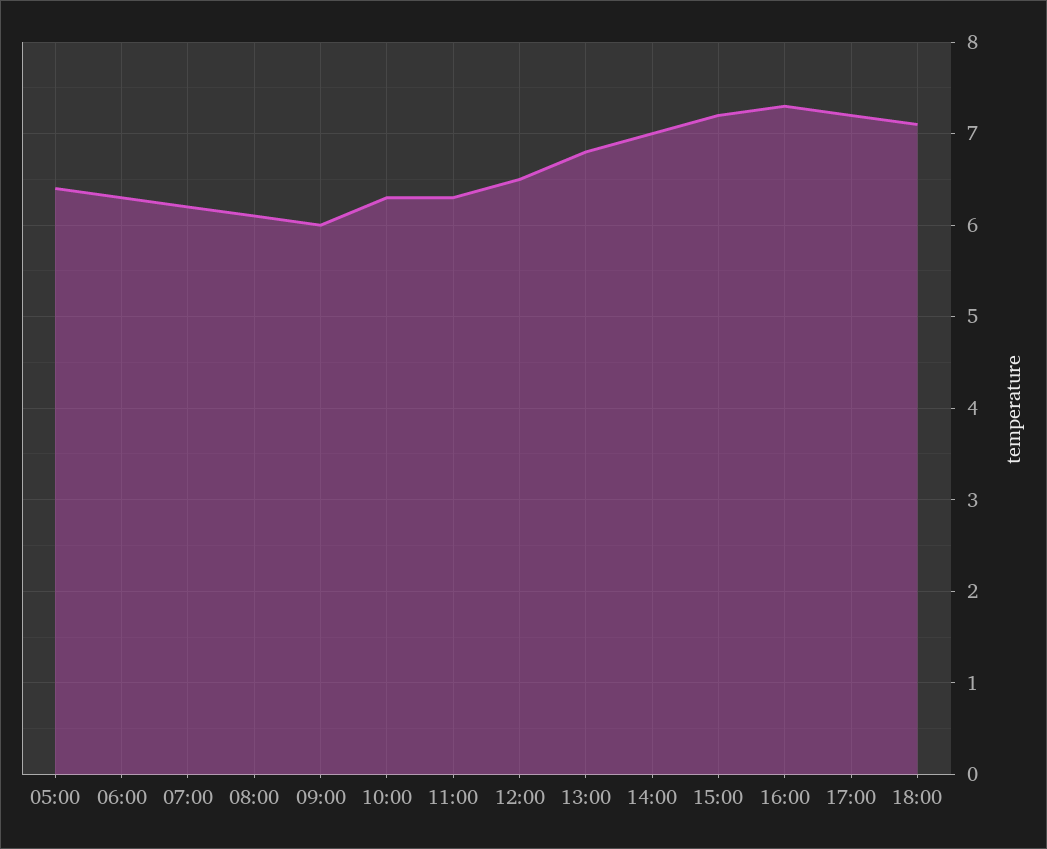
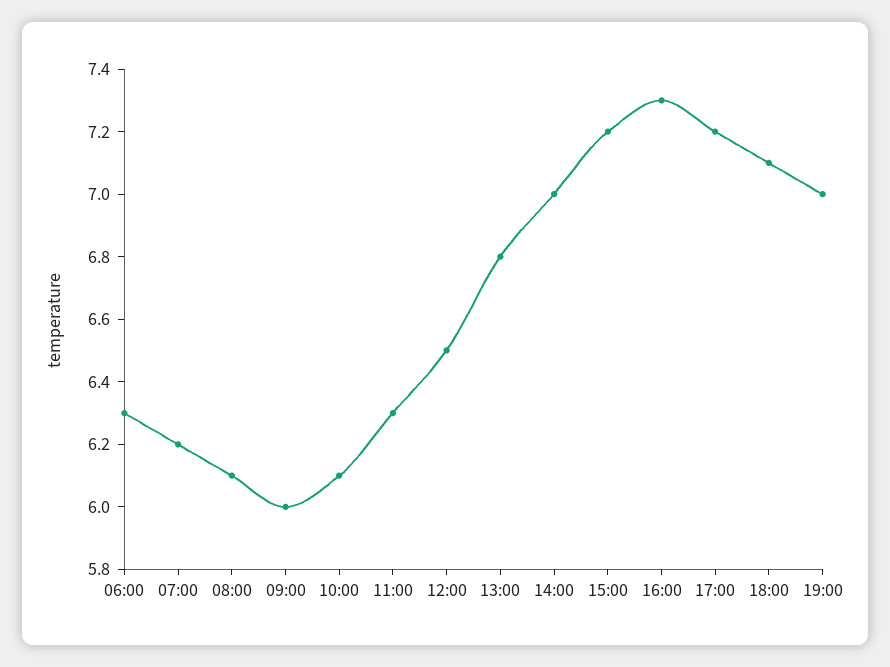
05:00: 6.4 -> none
10:00: 6.3 -> 6.1
19:00: none -> 7

